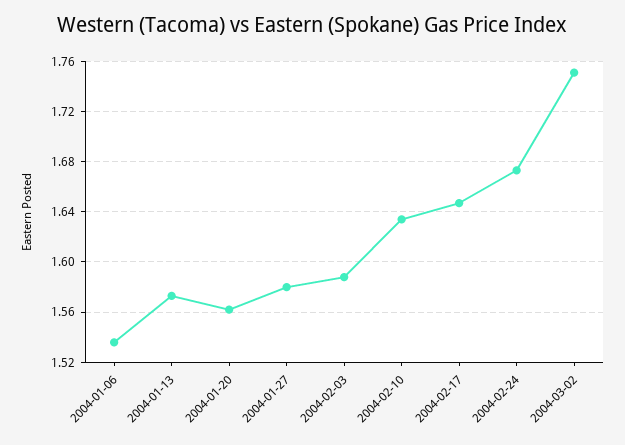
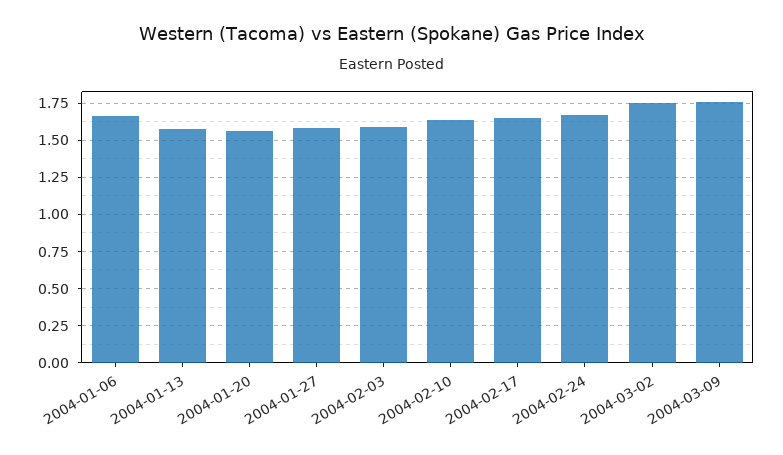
2004-01-06: 1.535 -> 1.65
2004-03-09: none -> 1.75

